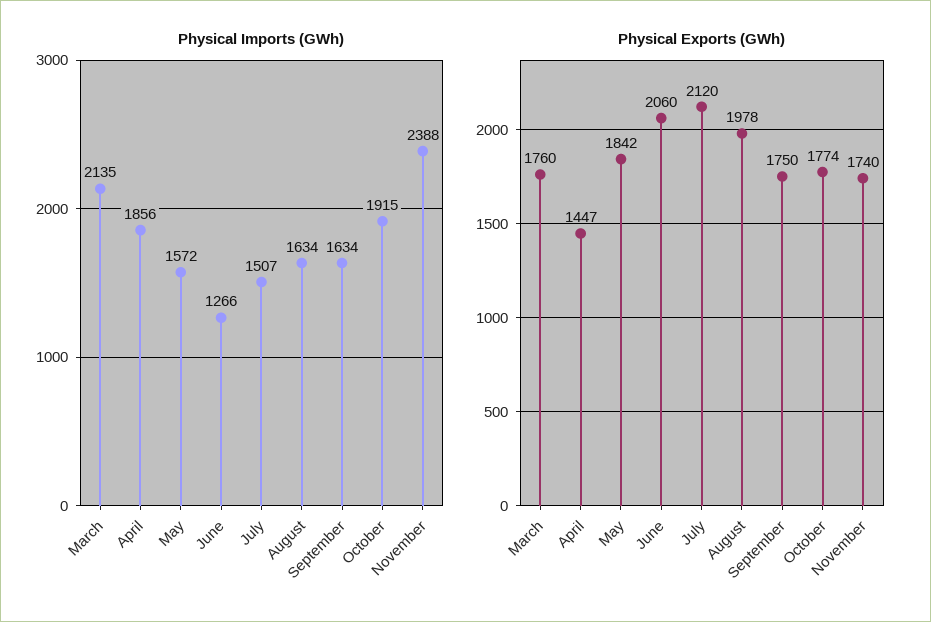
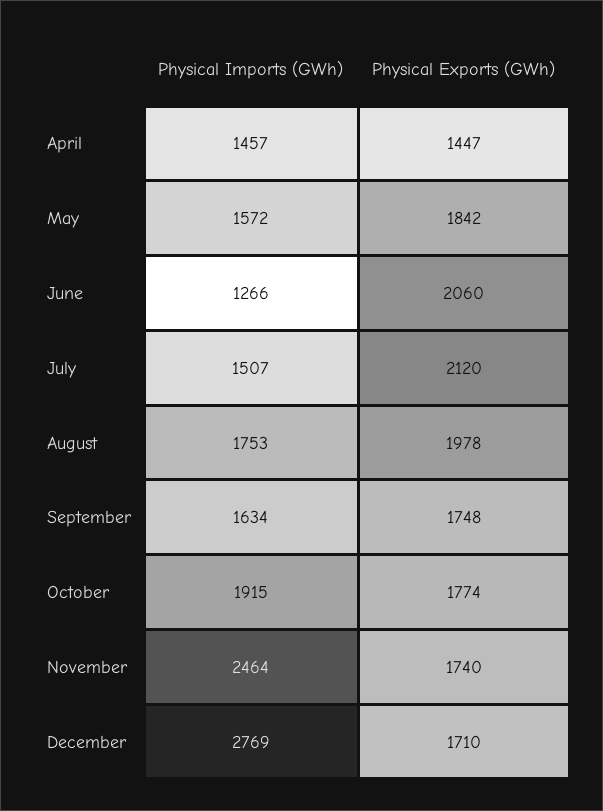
Physical Imports (GWh), March: 2135 -> none
Physical Imports (GWh), April: 1856 -> 1457
Physical Imports (GWh), August: 1634 -> 1753
Physical Imports (GWh), November: 2388 -> 2464
Physical Exports (GWh), March: 1760 -> none
Physical Exports (GWh), September: 1750 -> 1748
Physical Imports (GWh), December: none -> 2769
Physical Exports (GWh), December: none -> 1710

